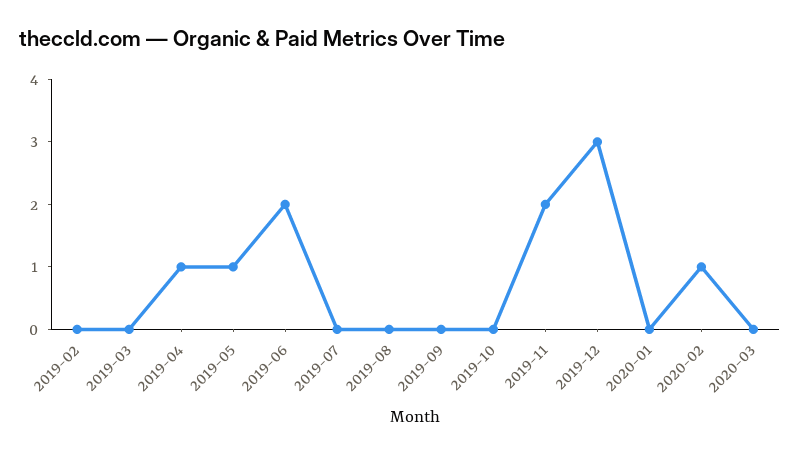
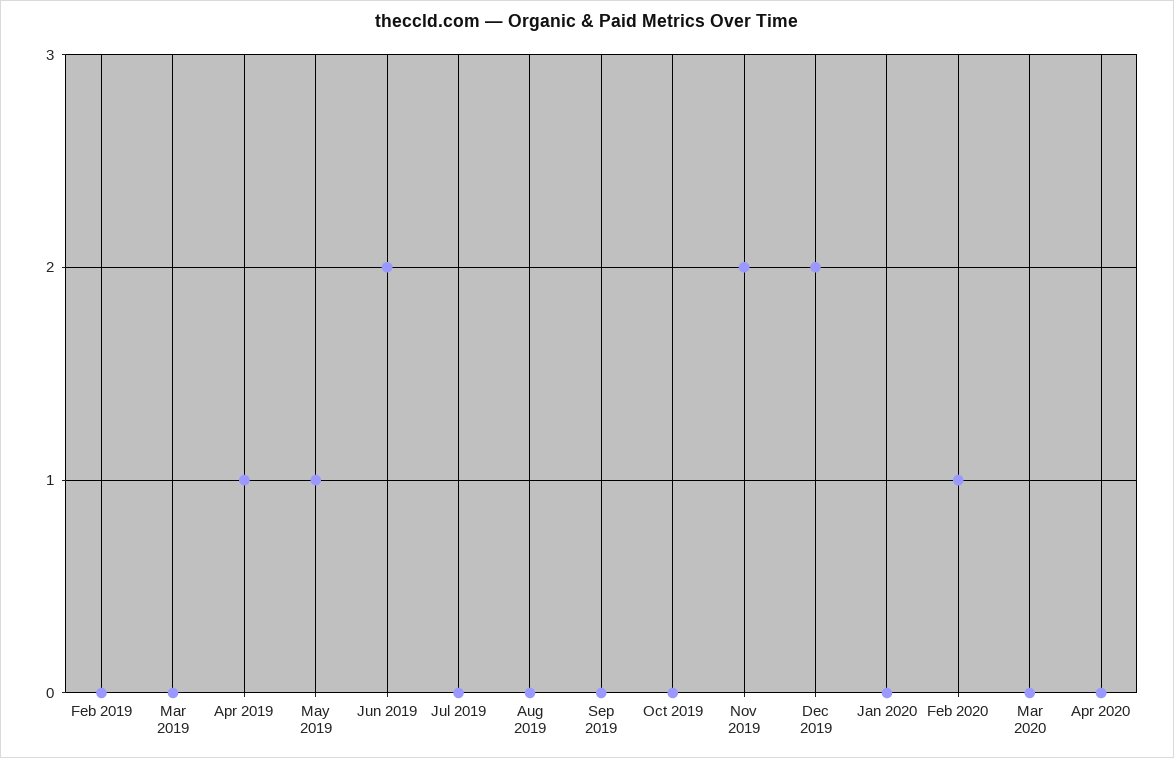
2019-12: 3 -> 2
Apr 2020: none -> 0

